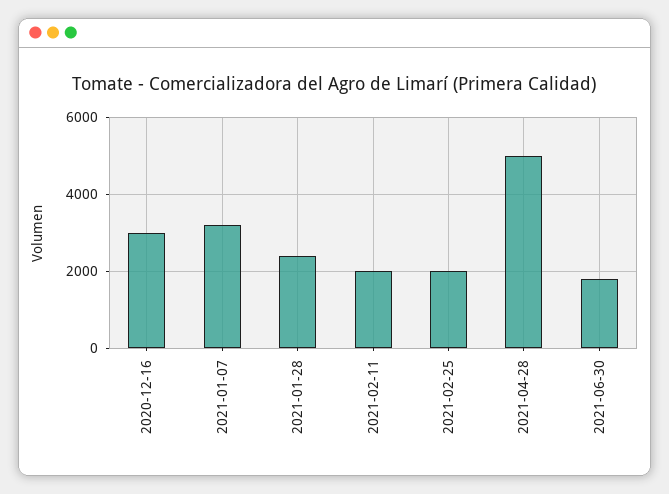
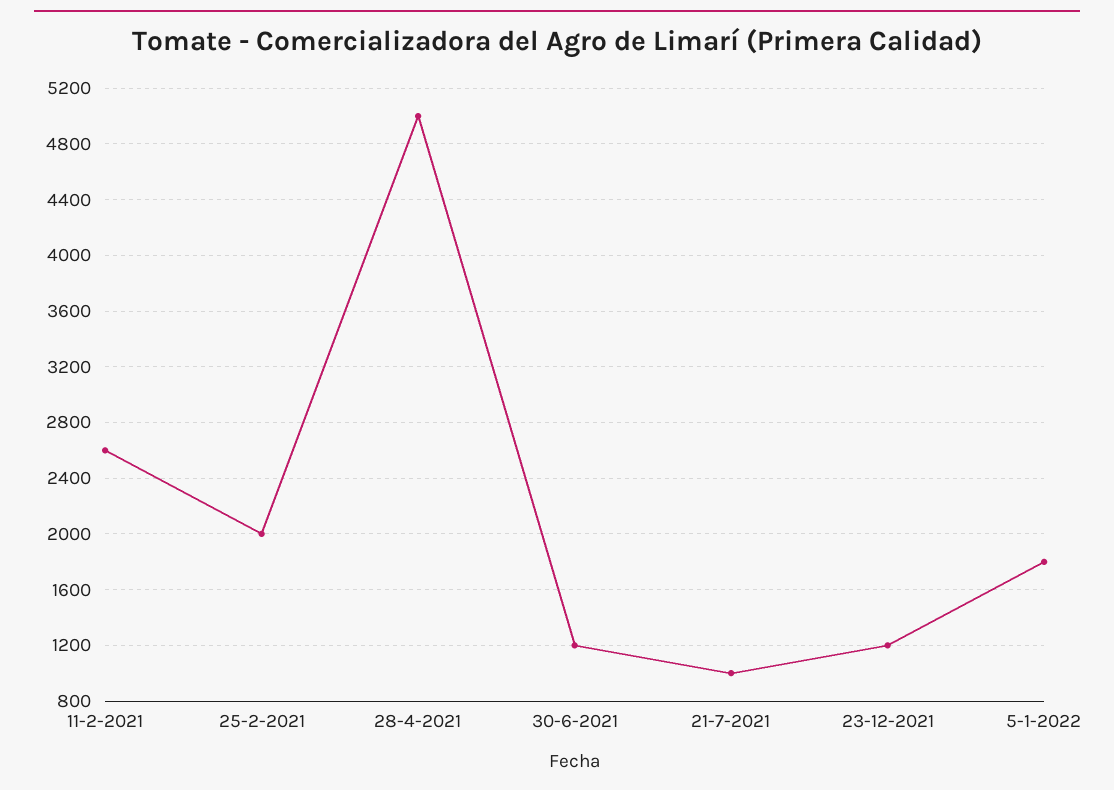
2020-12-16: 3000 -> none
2021-01-07: 3200 -> none
2021-01-28: 2400 -> none
2021-02-11: 2000 -> 2600
2021-06-30: 1800 -> 1200
21-7-2021: none -> 1000
23-12-2021: none -> 1200
5-1-2022: none -> 1800

